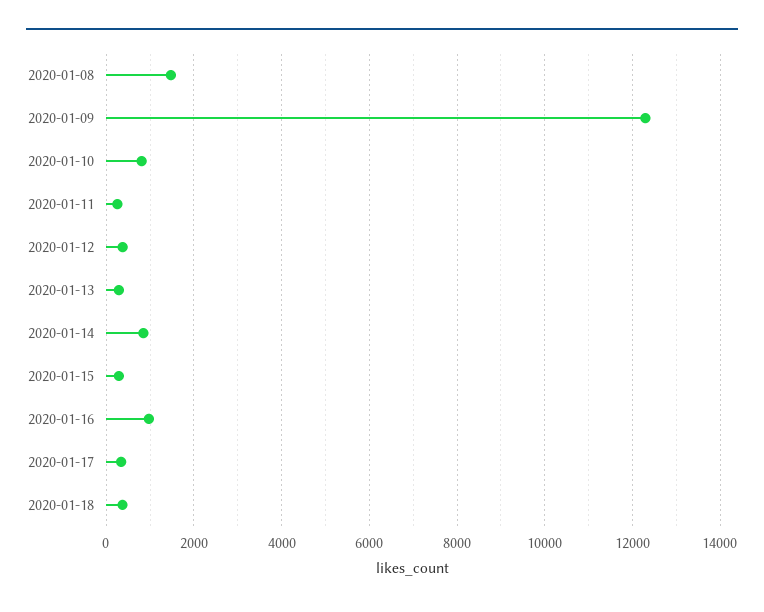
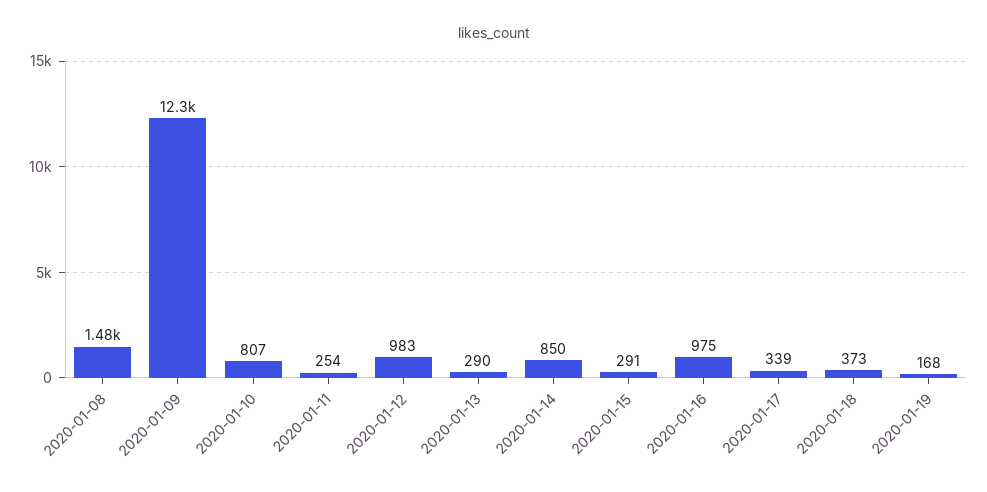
2020-01-12: 400 -> 983
2020-01-19: none -> 168

